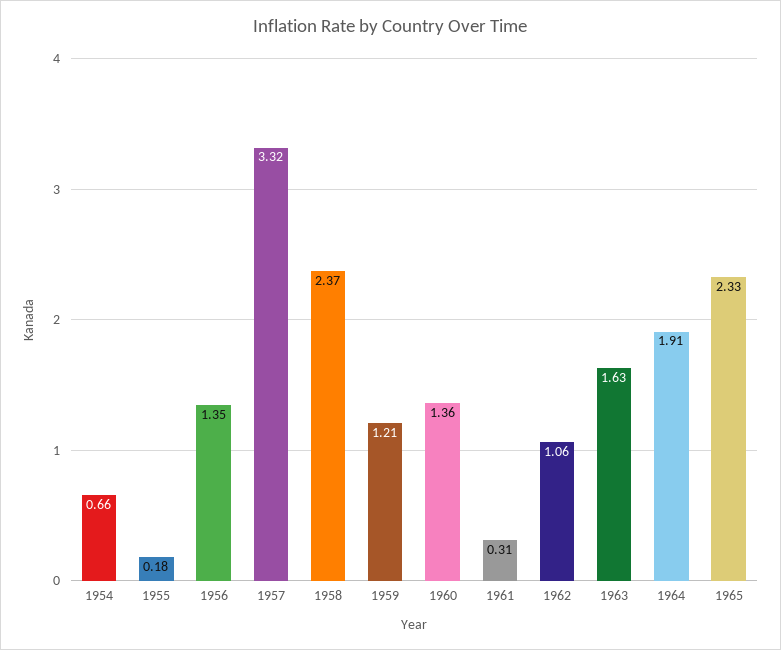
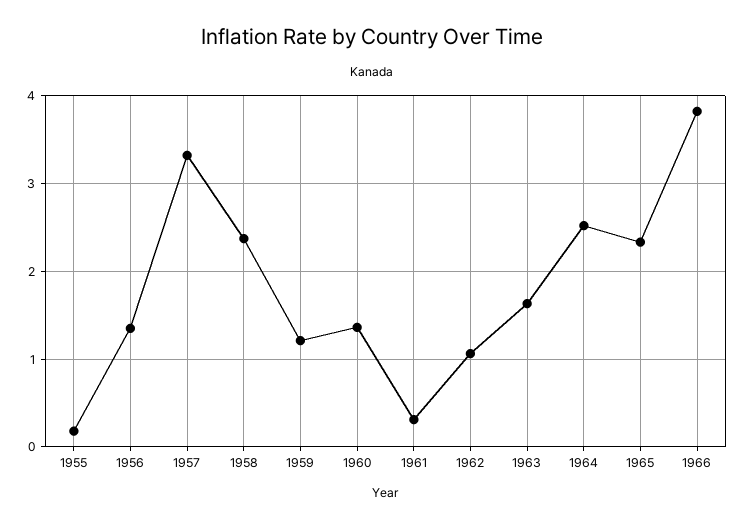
1954: 0.66 -> none
1964: 1.91 -> 2.5
1966: none -> 3.8

